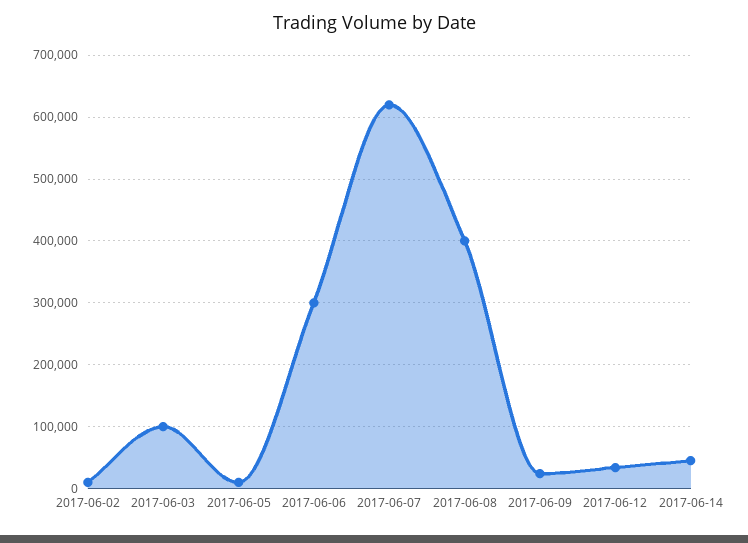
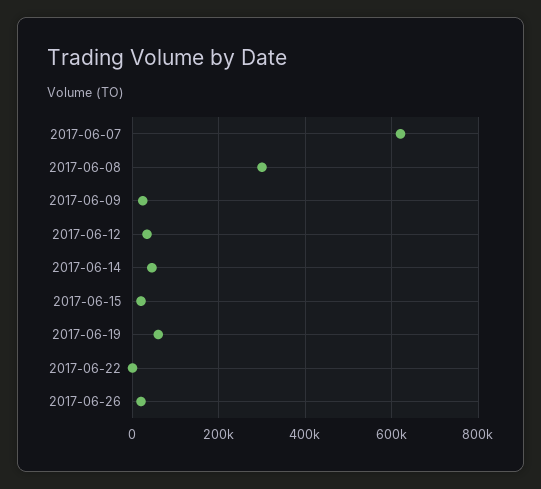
2017-06-02: 10000 -> none
2017-06-03: 100000 -> none
2017-06-05: 10000 -> none
2017-06-06: 300000 -> none
2017-06-08: 400000 -> 300000
2017-06-15: none -> 20000
2017-06-19: none -> 60000
2017-06-22: none -> 0
2017-06-26: none -> 20000

